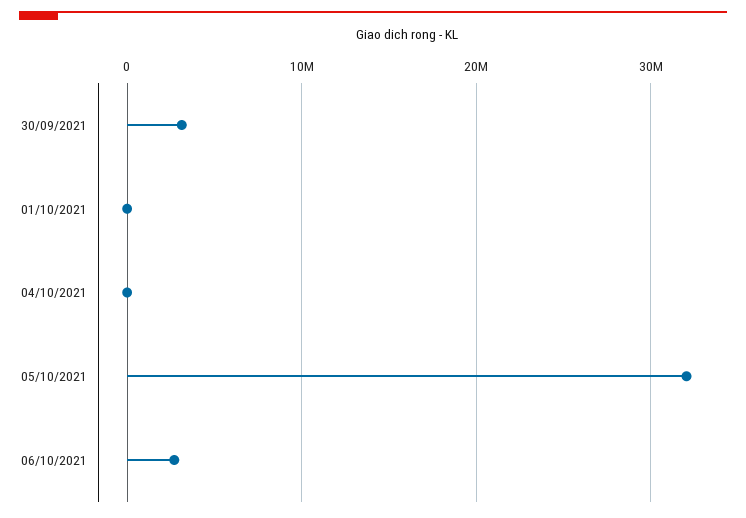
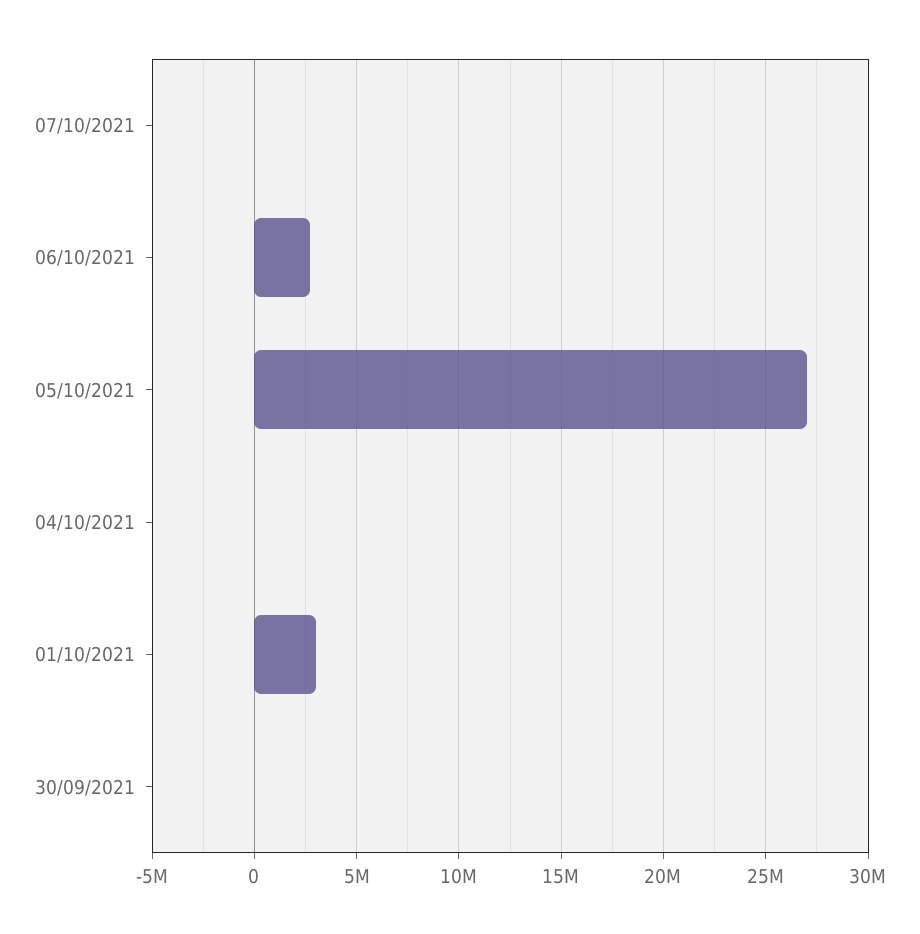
30/09/2021: 3000000 -> 0
01/10/2021: 0 -> 3000000
05/10/2021: 32000000 -> 27000000
07/10/2021: none -> 0

